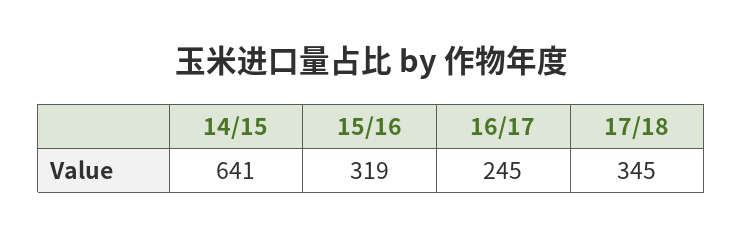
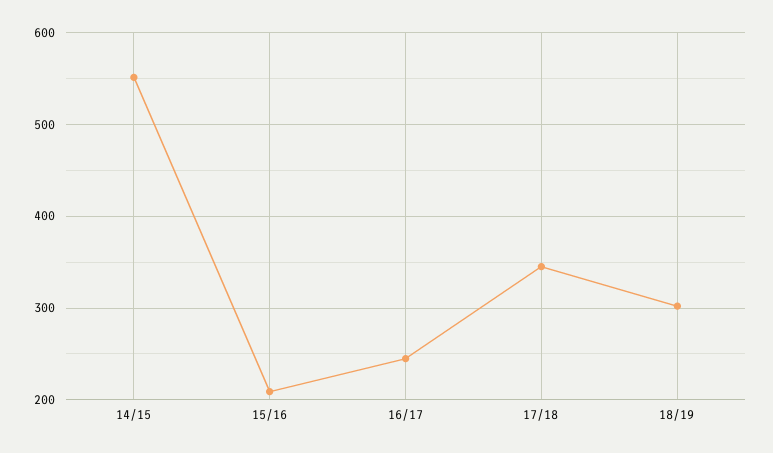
14/15: 641 -> 550
15/16: 319 -> 210
18/19: none -> 300

